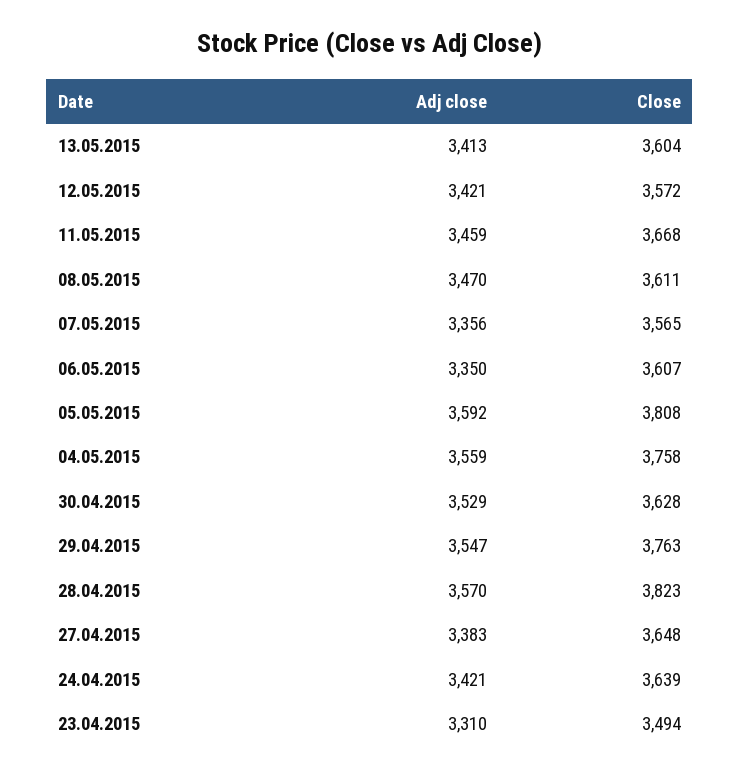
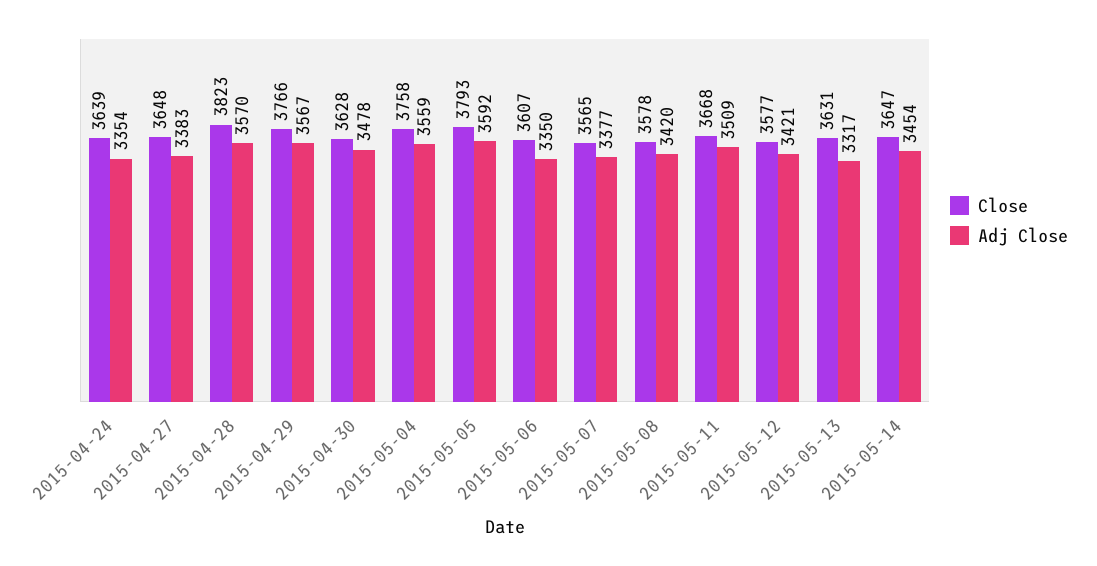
Adj close, 13.05.2015: 3413 -> 3317
Close, 13.05.2015: 3604 -> 3631
Close, 12.05.2015: 3572 -> 3577
Adj close, 11.05.2015: 3459 -> 3509
Adj close, 08.05.2015: 3470 -> 3420
Close, 08.05.2015: 3611 -> 3578
Adj close, 07.05.2015: 3356 -> 3377
Close, 05.05.2015: 3808 -> 3793
Adj close, 30.04.2015: 3529 -> 3478
Adj close, 29.04.2015: 3547 -> 3567
Close, 29.04.2015: 3763 -> 3766
Adj close, 24.04.2015: 3421 -> 3354
Adj close, 23.04.2015: 3310 -> none
Close, 23.04.2015: 3494 -> none
Close, 2015-05-14: none -> 3647
Adj close, 2015-05-14: none -> 3454

